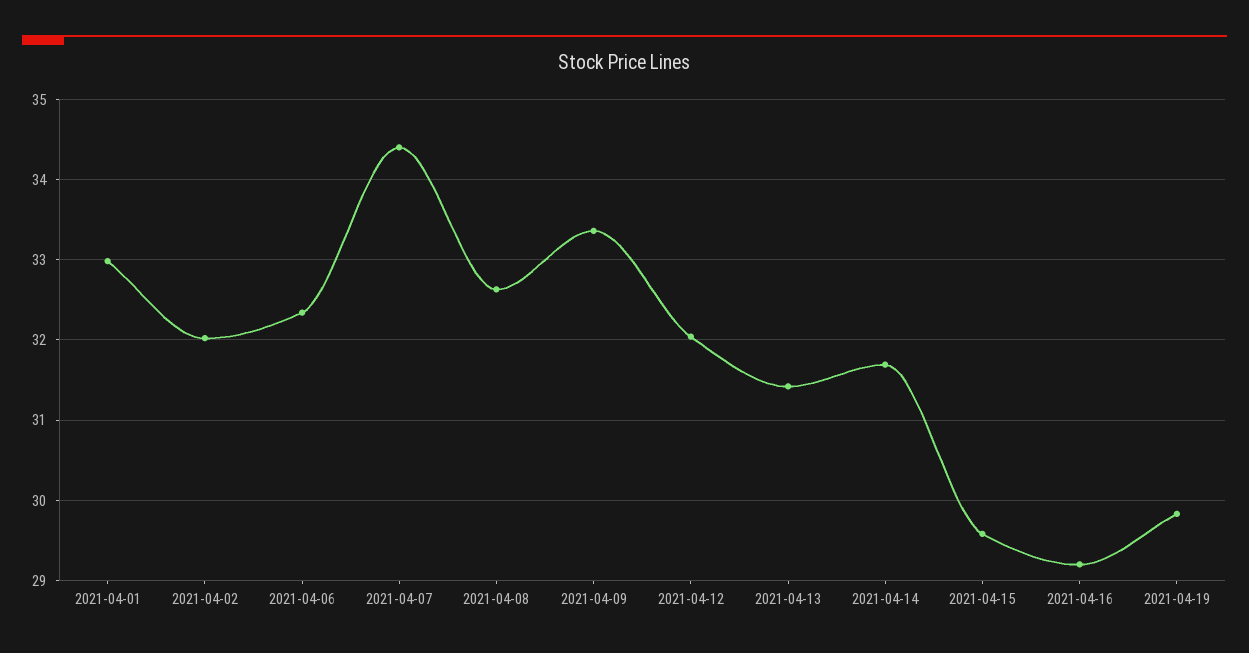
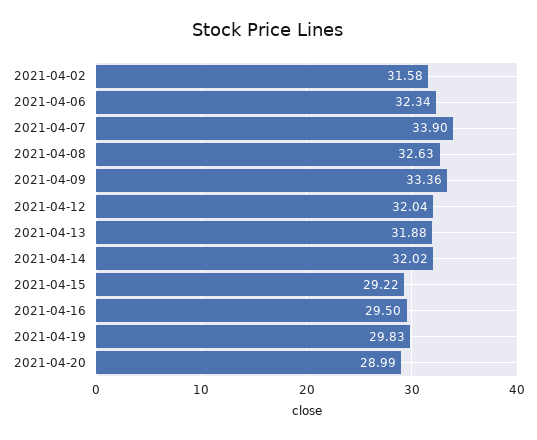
2021-04-01: 33 -> none
2021-04-02: 32 -> 31.58
2021-04-07: 34.4 -> 33.9
2021-04-13: 31.4 -> 31.88
2021-04-14: 31.7 -> 32.02
2021-04-15: 29.6 -> 29.22
2021-04-16: 29.2 -> 29.5
2021-04-20: none -> 28.99

